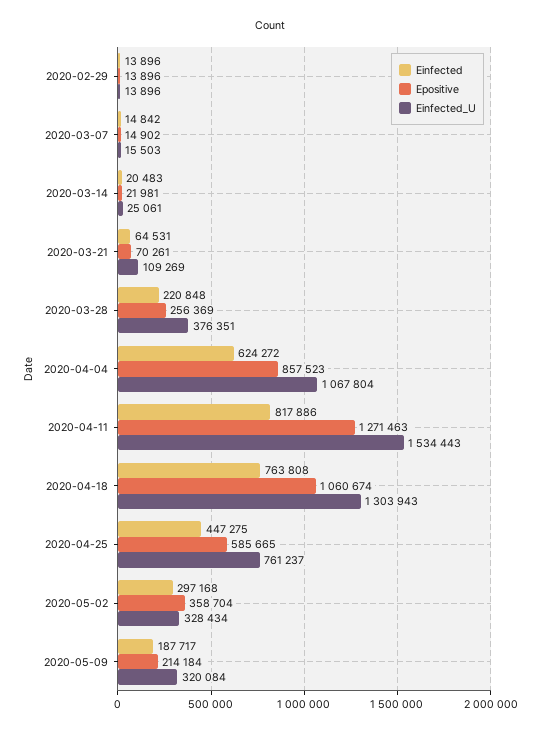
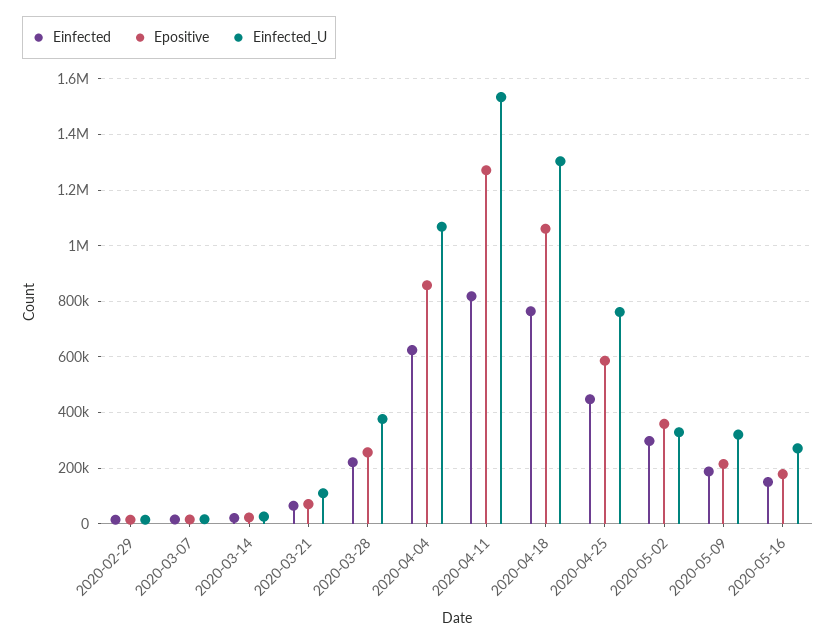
Einfected, 2020-05-16: none -> 150000
Epositive, 2020-05-16: none -> 175000
Einfected_U, 2020-05-16: none -> 275000

